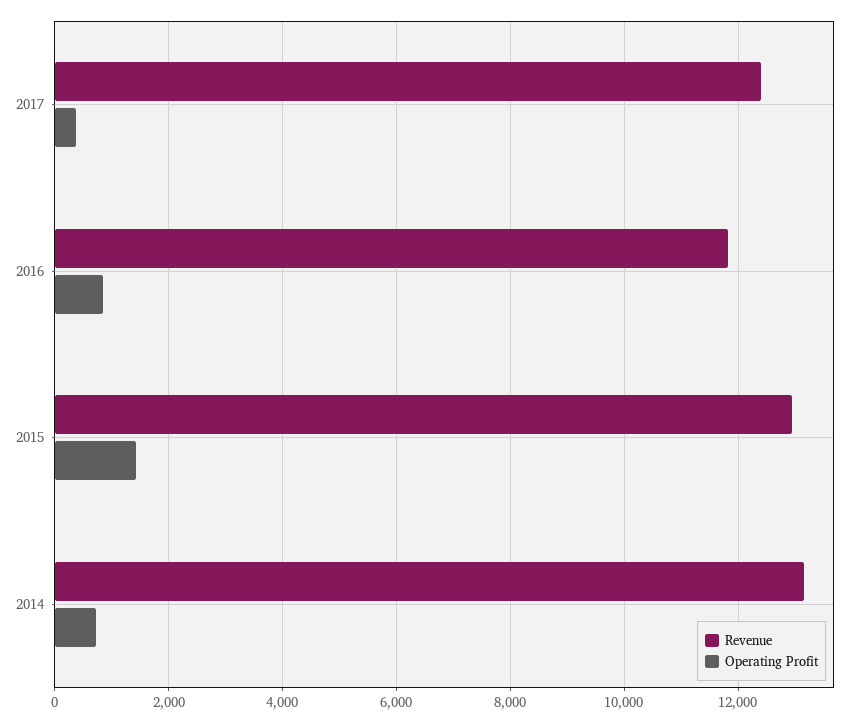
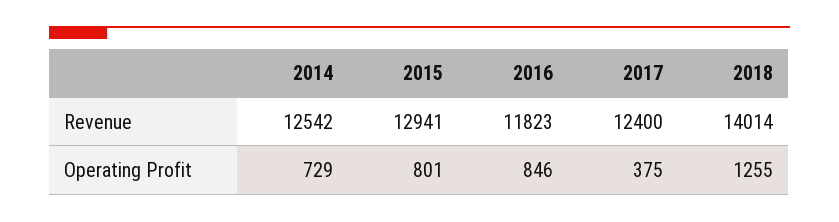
Operating Profit, 2015: 1400 -> 801
Revenue, 2014: 13200 -> 12542
Revenue, 2018: none -> 14014
Operating Profit, 2018: none -> 1255

